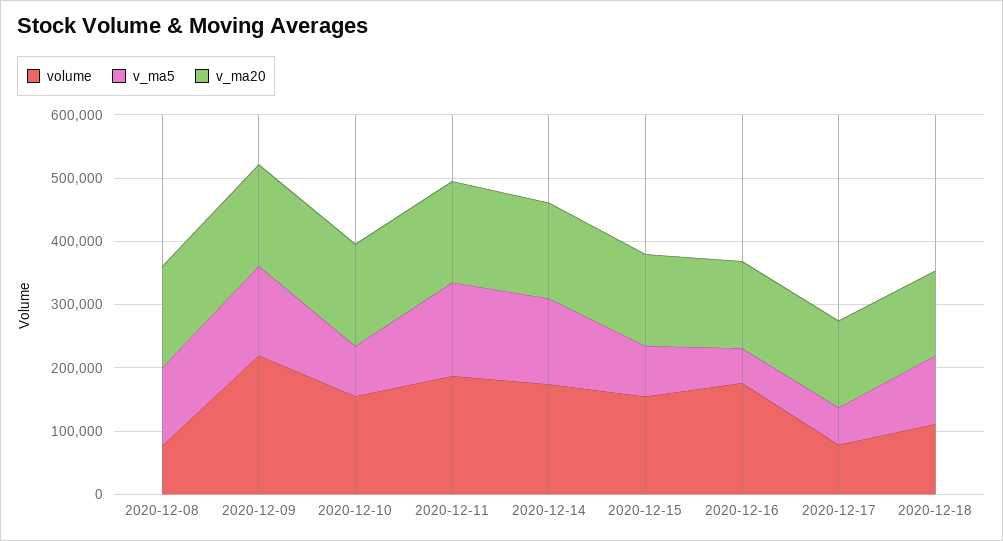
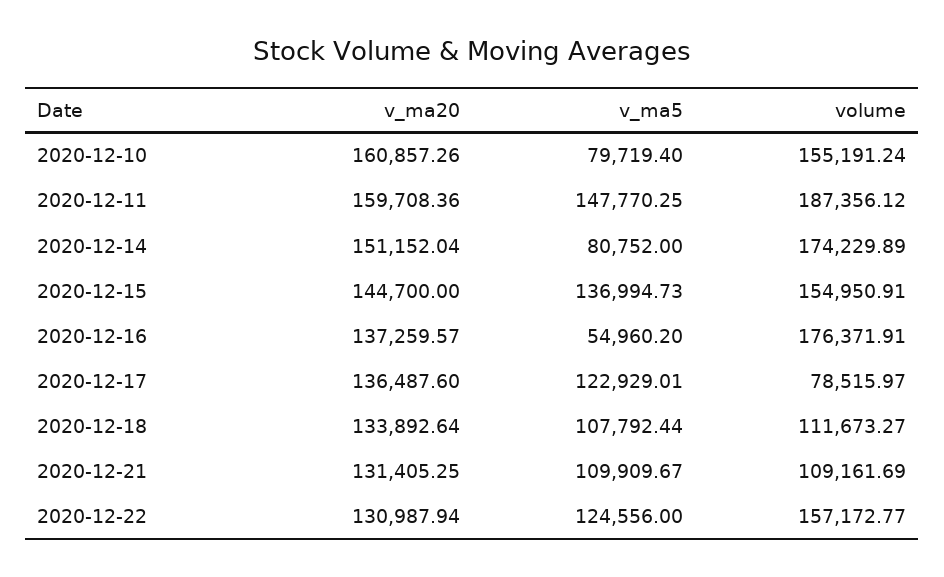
volume, 2020-12-08: 80000 -> none
v_ma5, 2020-12-08: 120000 -> none
v_ma20, 2020-12-08: 160000 -> none
volume, 2020-12-09: 220000 -> none
v_ma5, 2020-12-09: 140000 -> none
v_ma20, 2020-12-09: 160000 -> none
v_ma5, 2020-12-14: 140000 -> 80752
v_ma5, 2020-12-15: 80000 -> 136994.73
v_ma5, 2020-12-17: 60000 -> 122929.01
v_ma20, 2020-12-21: none -> 131405.25
v_ma5, 2020-12-21: none -> 109909.67
volume, 2020-12-21: none -> 109161.69
v_ma20, 2020-12-22: none -> 130987.94
v_ma5, 2020-12-22: none -> 124556
volume, 2020-12-22: none -> 157172.77

